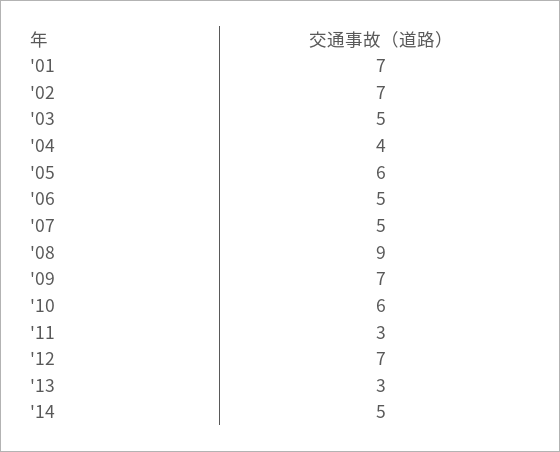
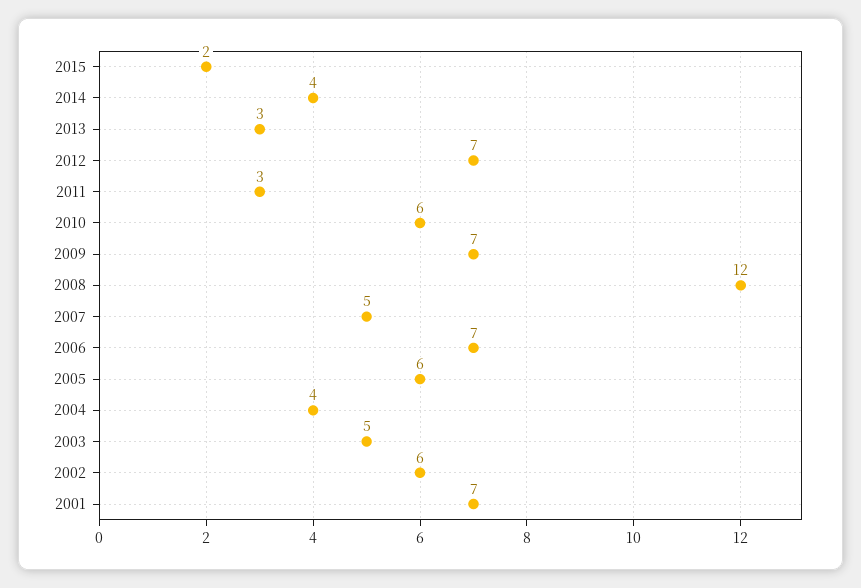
'02: 7 -> 6
'06: 5 -> 7
'08: 9 -> 12
'14: 5 -> 4
2015: none -> 2

